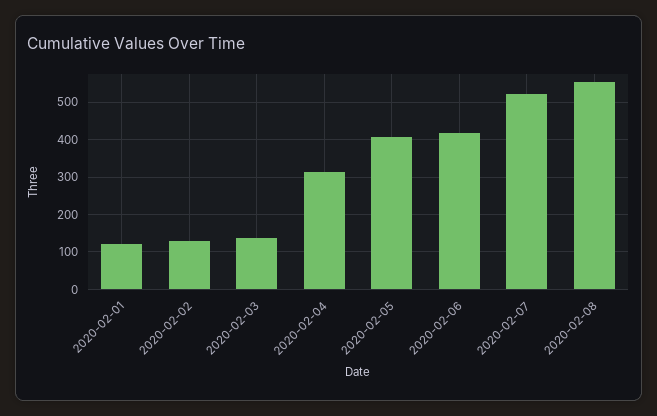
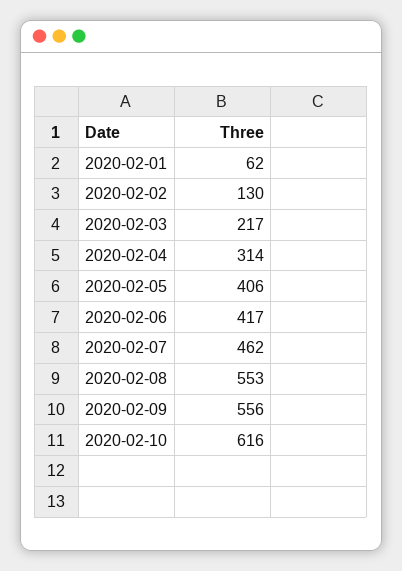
2020-02-01: 120 -> 62
2020-02-03: 140 -> 217
2020-02-07: 520 -> 462
2020-02-09: none -> 556
2020-02-10: none -> 616

